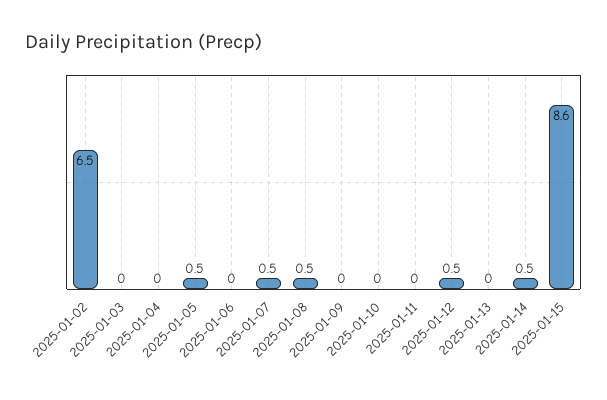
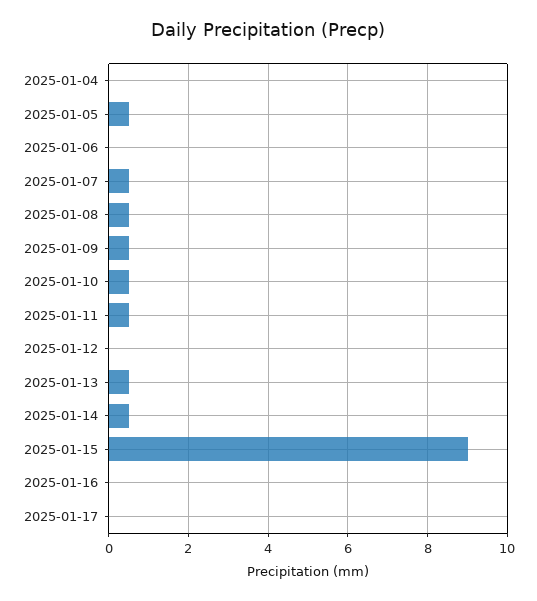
2025-01-02: 6.5 -> none
2025-01-03: 0 -> none
2025-01-09: 0 -> 0.5
2025-01-10: 0 -> 0.5
2025-01-11: 0 -> 0.5
2025-01-12: 0.5 -> 0
2025-01-13: 0 -> 0.5
2025-01-15: 8.6 -> 9
2025-01-16: none -> 0
2025-01-17: none -> 0

